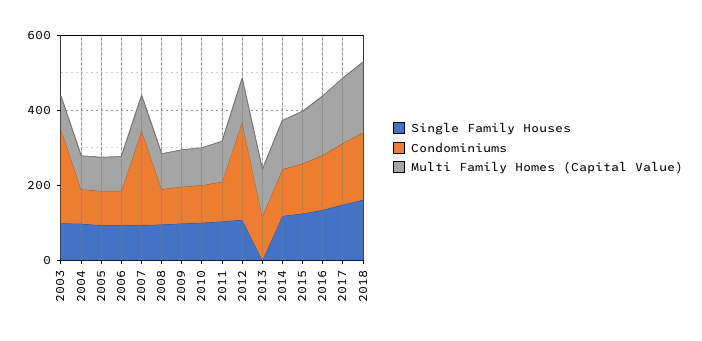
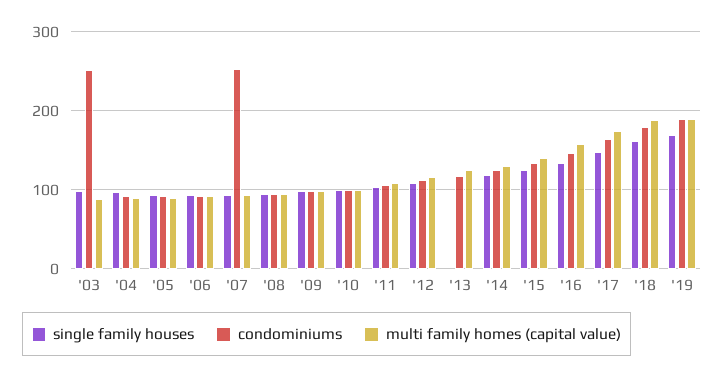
Condominiums, 2012: 250 -> 110
Single Family Houses, '19: none -> 170
Condominiums, '19: none -> 190
Multi Family Homes (Capital Value), '19: none -> 190

